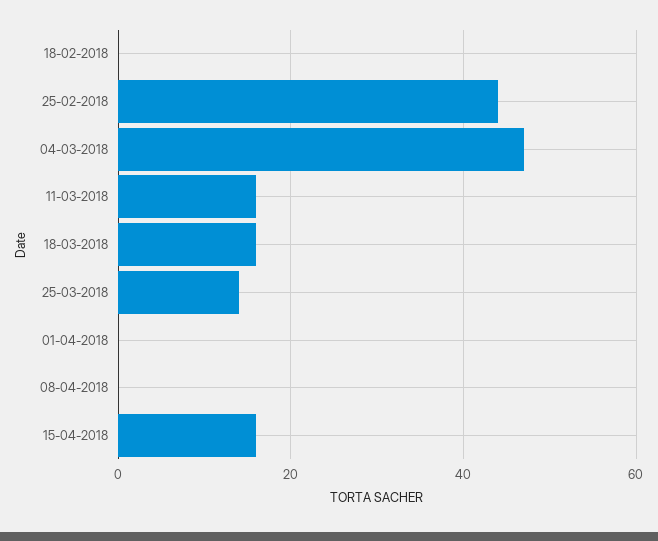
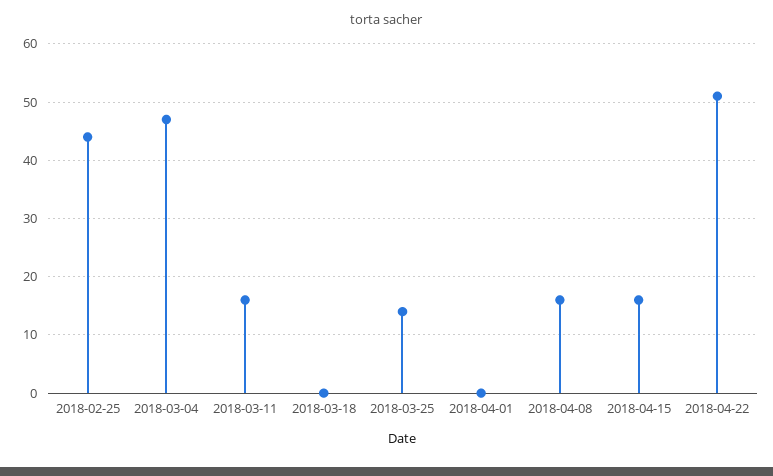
18-02-2018: 0 -> none
18-03-2018: 15 -> 0
08-04-2018: 0 -> 15
2018-04-22: none -> 50

